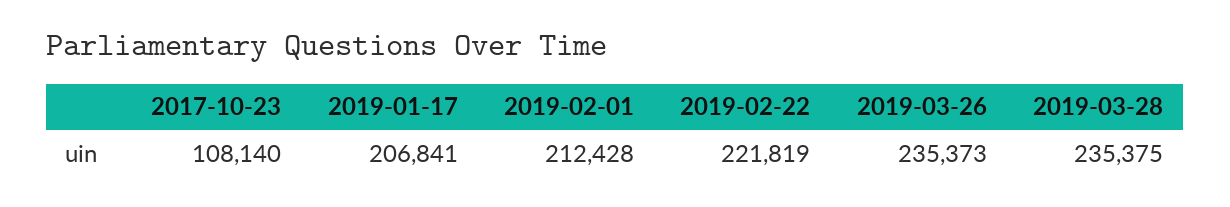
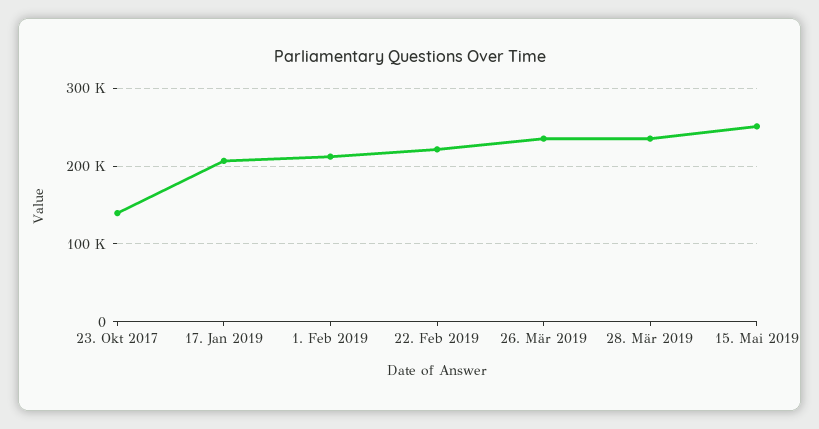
2017-10-23: 108140 -> 140000
15. Mai 2019: none -> 250000

